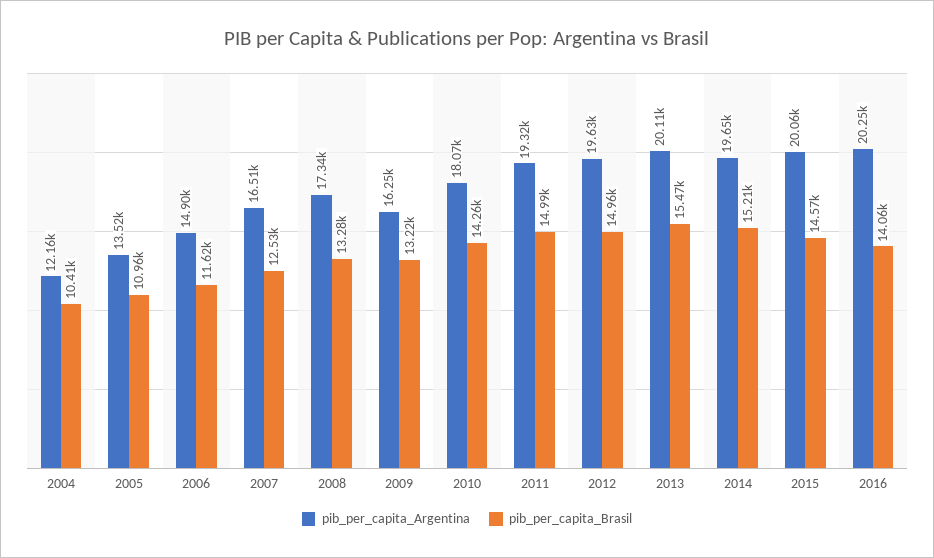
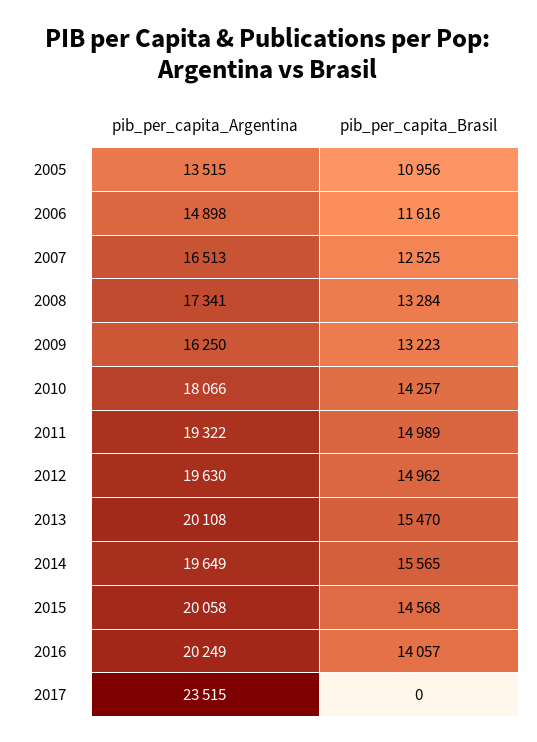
pib_per_capita_Argentina, 2004: 12160 -> none
pib_per_capita_Brasil, 2004: 10410 -> none
pib_per_capita_Brasil, 2014: 15210 -> 15565
pib_per_capita_Argentina, 2017: none -> 23515
pib_per_capita_Brasil, 2017: none -> 0

